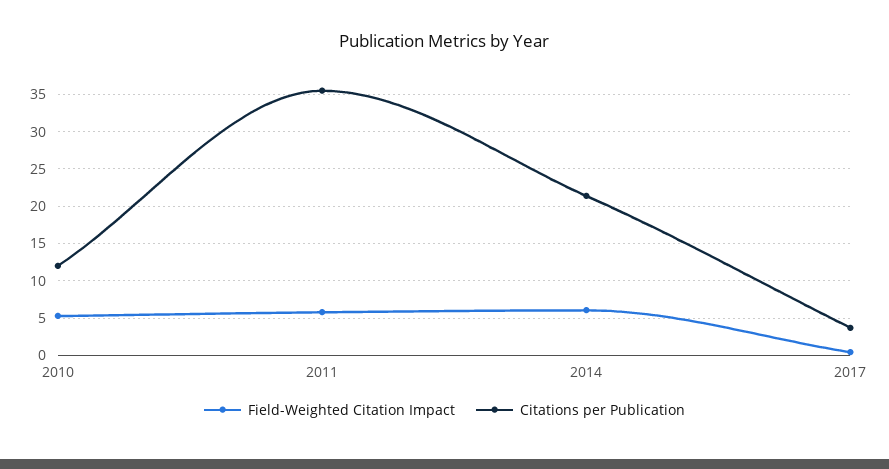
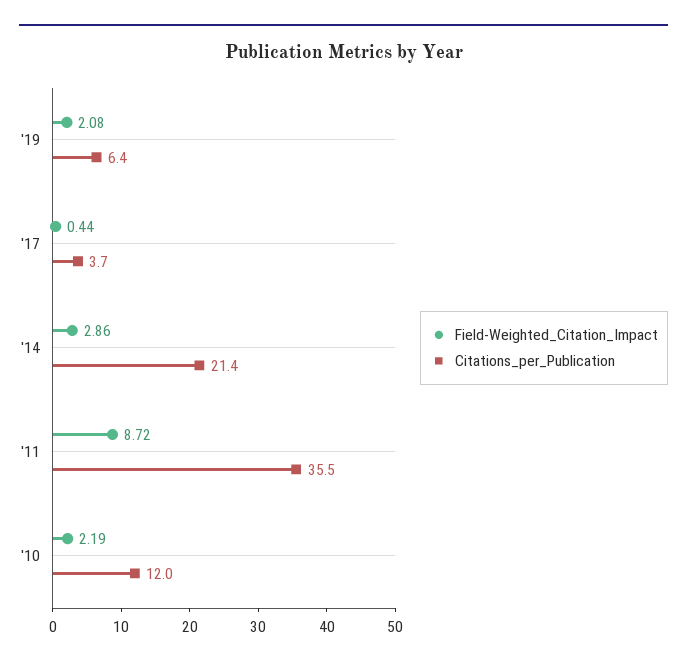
Field-Weighted Citation Impact, 2010: 5 -> 2.19
Field-Weighted Citation Impact, 2011: 6 -> 8.72
Field-Weighted Citation Impact, 2014: 6 -> 2.86
Field-Weighted Citation Impact, '19: none -> 2.08
Citations per Publication, '19: none -> 6.4

